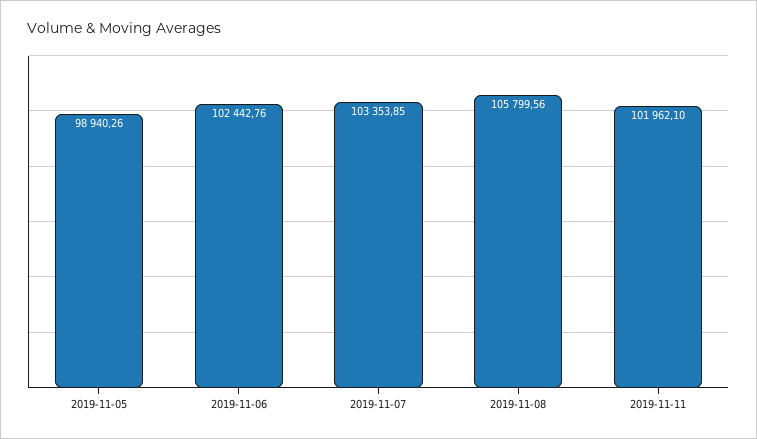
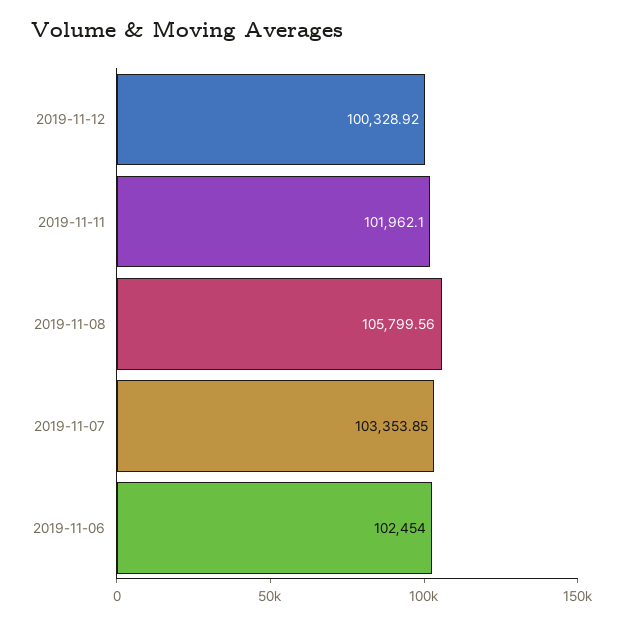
2019-11-05: 98940.26 -> none
2019-11-06: 102442.76 -> 102454
2019-11-12: none -> 100328.92

